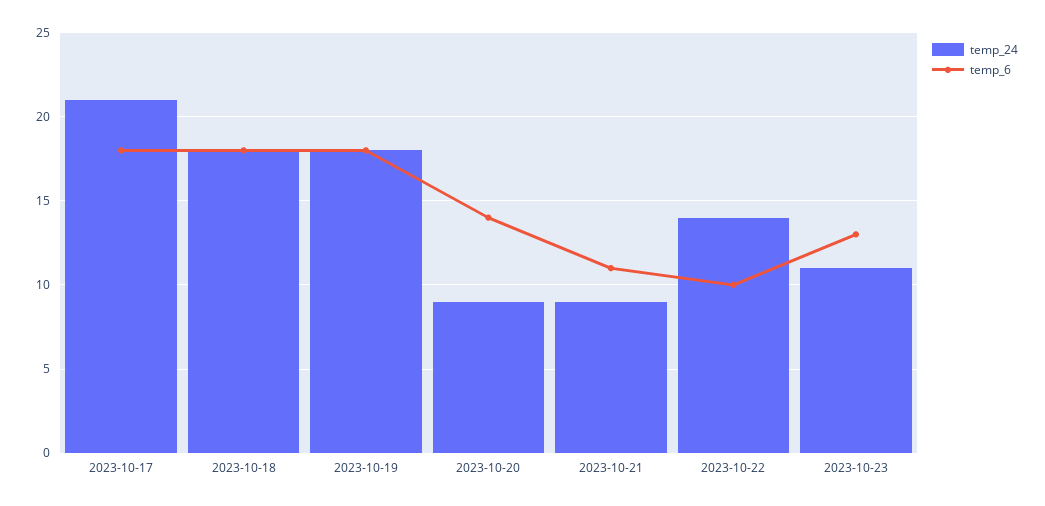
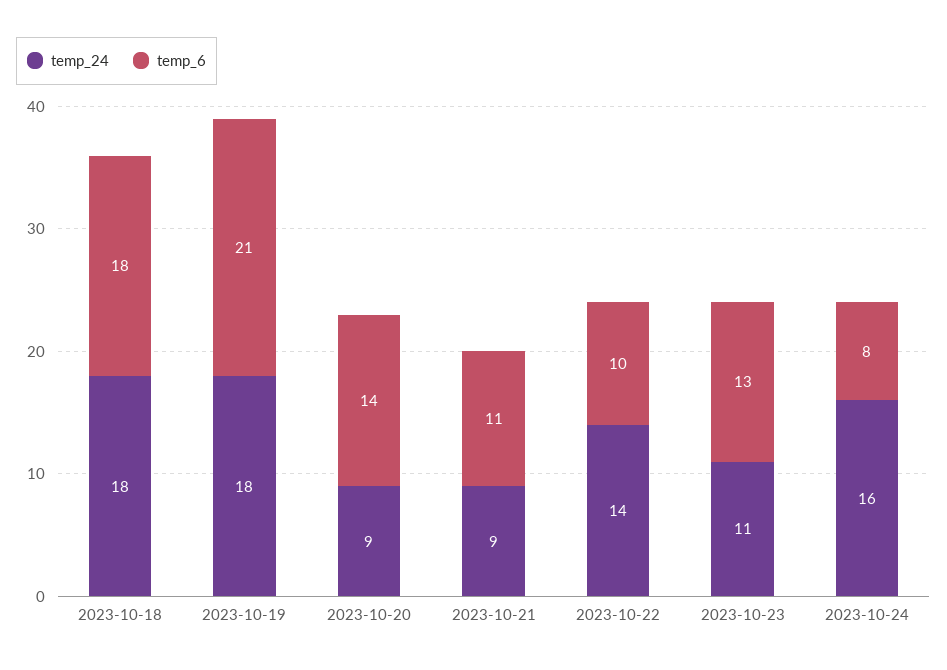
temp_24, 2023-10-17: 21 -> none
temp_6, 2023-10-17: 18 -> none
temp_6, 2023-10-19: 18 -> 21
temp_24, 2023-10-24: none -> 16
temp_6, 2023-10-24: none -> 8

